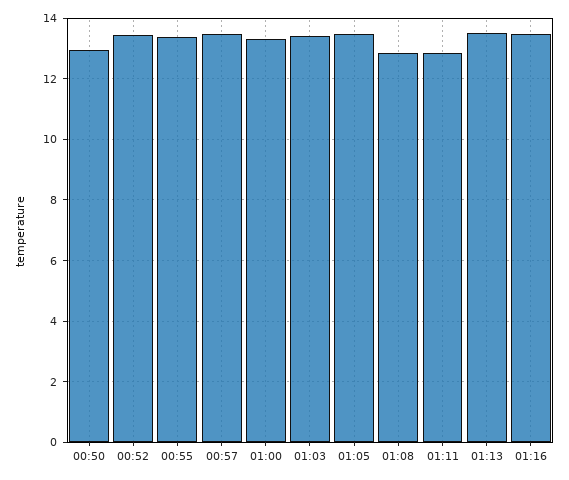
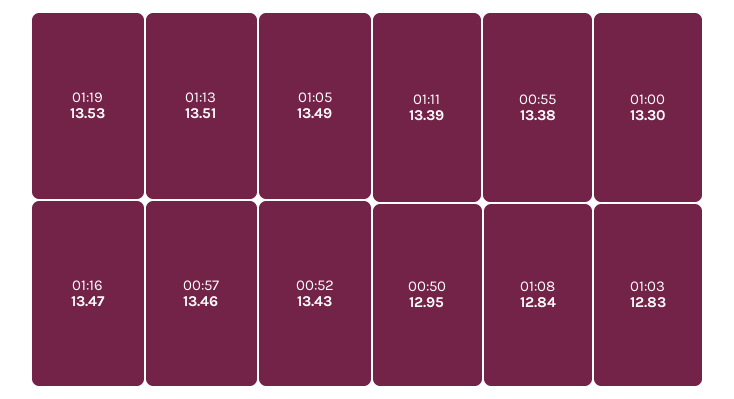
01:03: 13.4 -> 12.83
01:11: 12.8 -> 13.39
01:19: none -> 13.53

